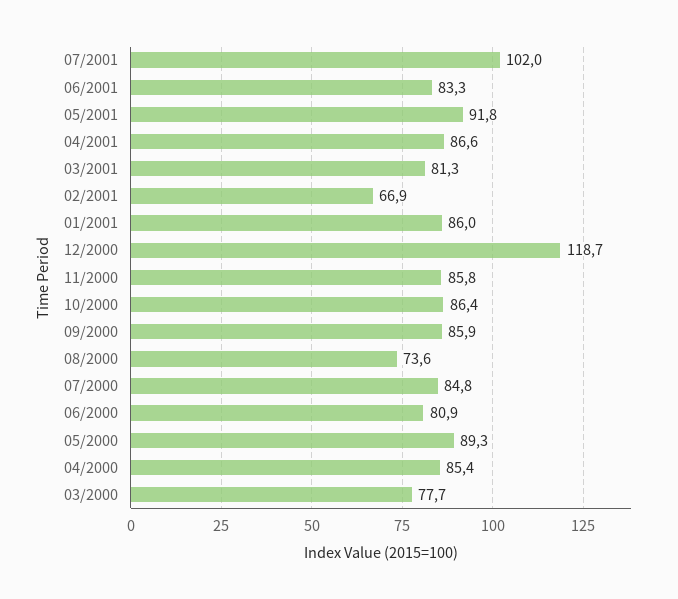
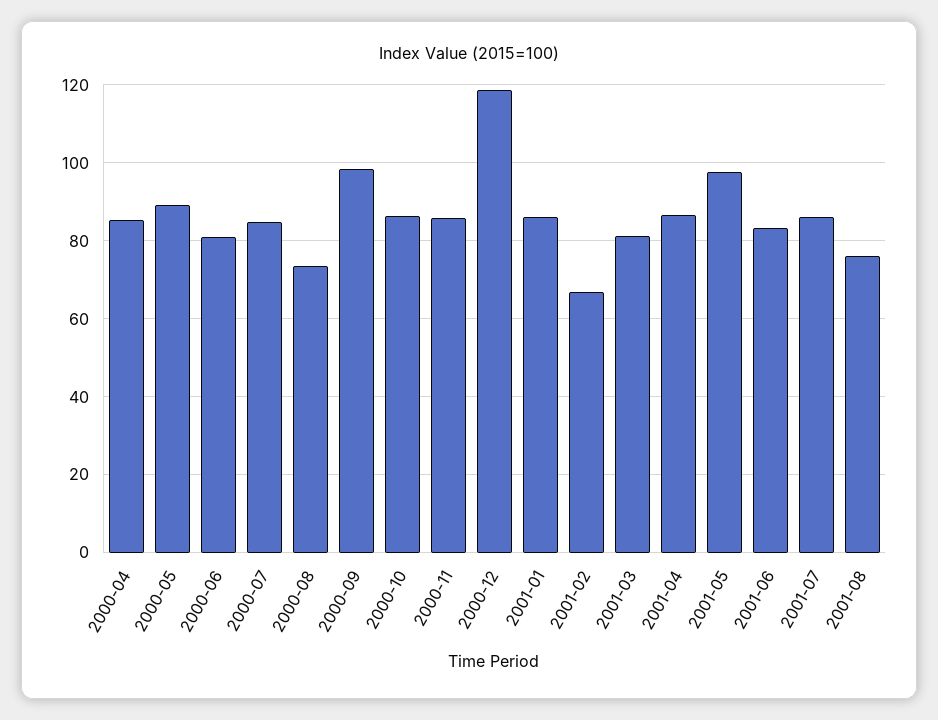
07/2001: 102 -> 86
05/2001: 91.8 -> 98
09/2000: 85.9 -> 98
03/2000: 77.7 -> none
2001-08: none -> 76

